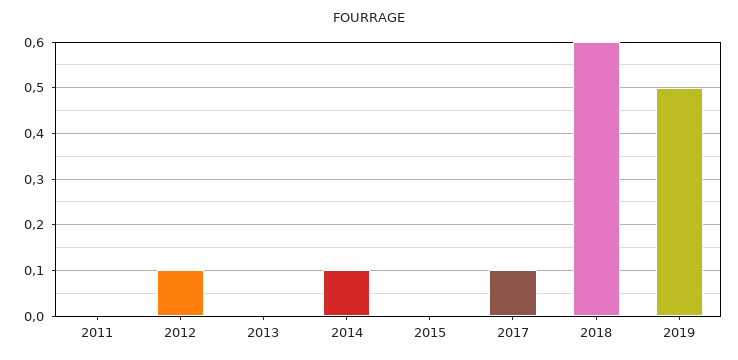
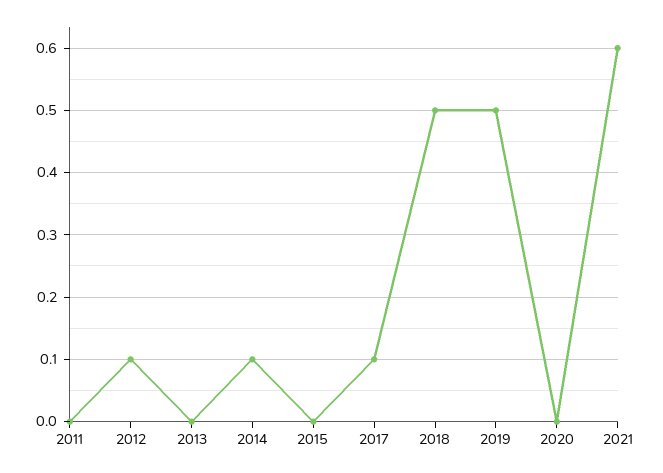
2018: 0.6 -> 0.5
2020: none -> 0
2021: none -> 0.6

